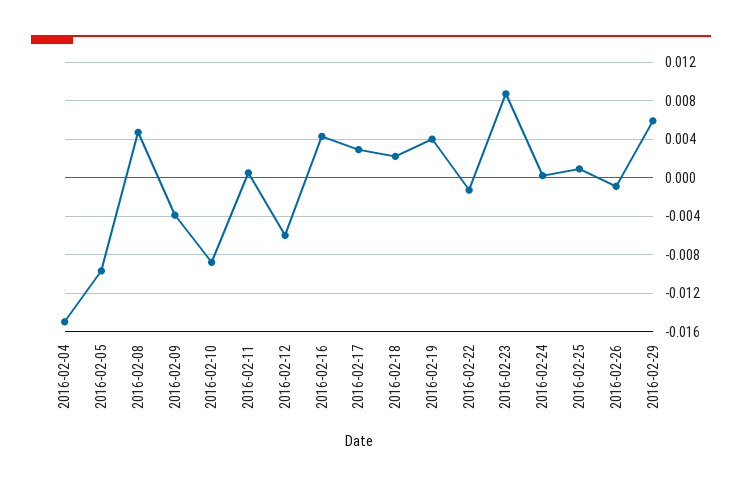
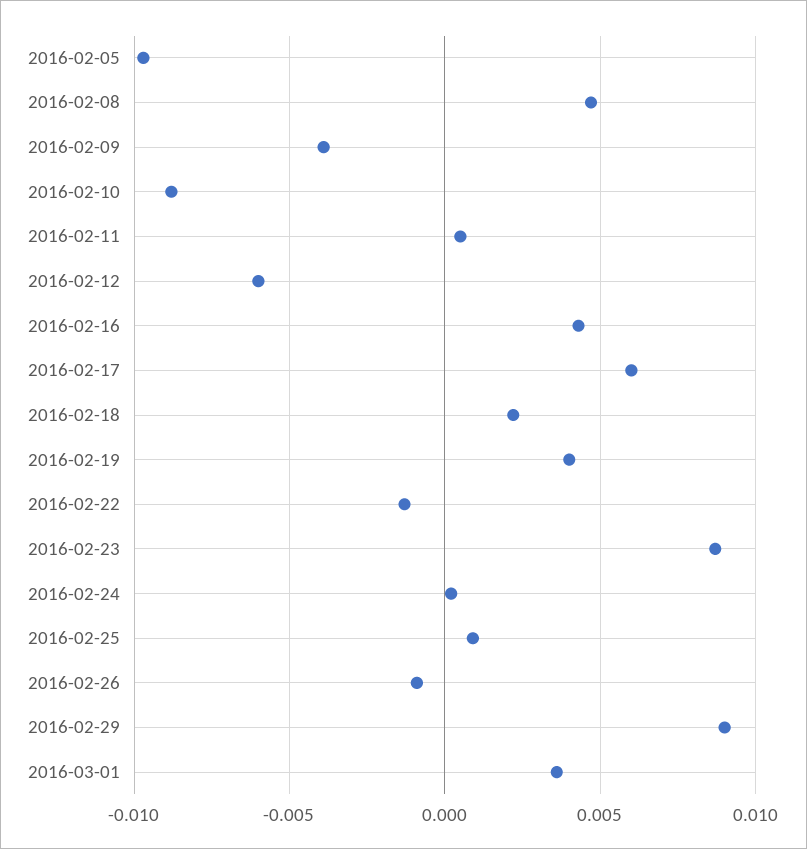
2016-02-04: -0.015 -> none
2016-02-17: 0.003 -> 0.006
2016-02-29: 0.006 -> 0.009
2016-03-01: none -> 0.0035

